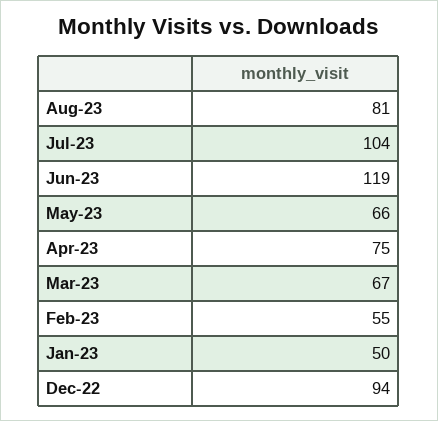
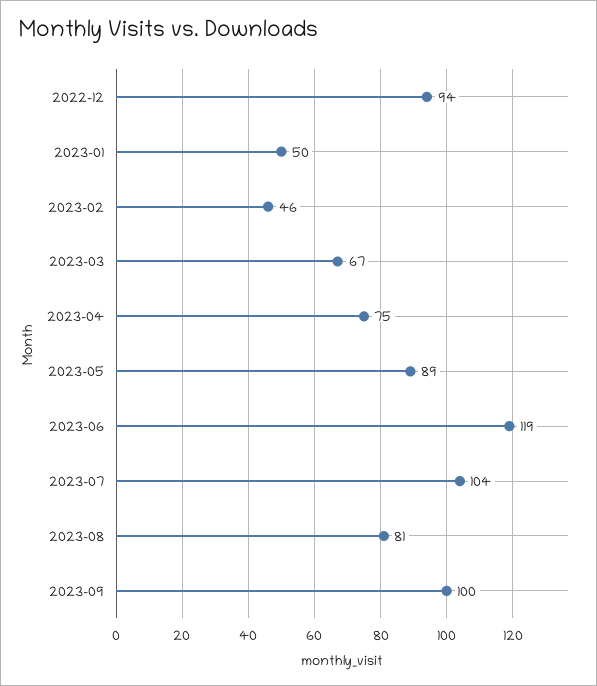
May-23: 66 -> 89
Feb-23: 55 -> 46
2023-09: none -> 100

